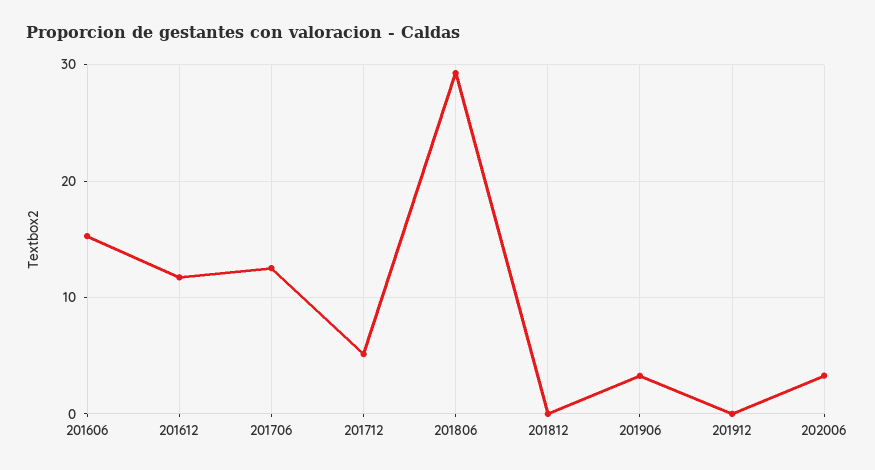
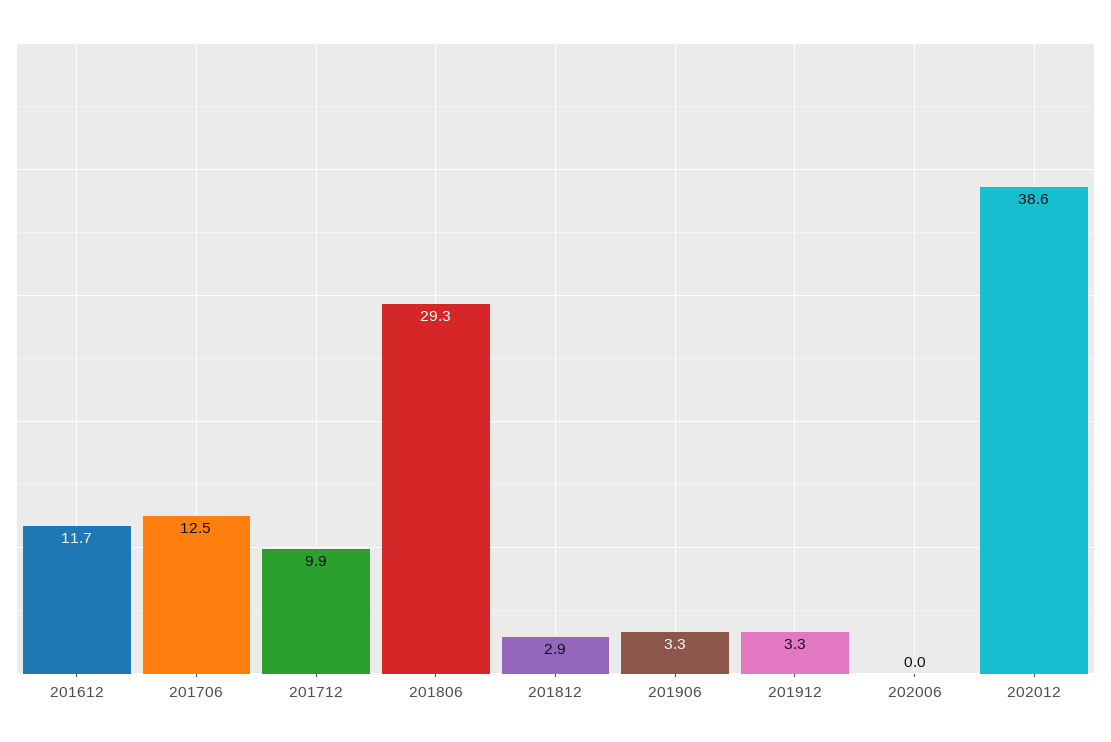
201606: 15 -> none
201712: 5 -> 9.9
201812: 0 -> 2.9
201912: 0 -> 3.3
202006: 3 -> 0
202012: none -> 38.6

